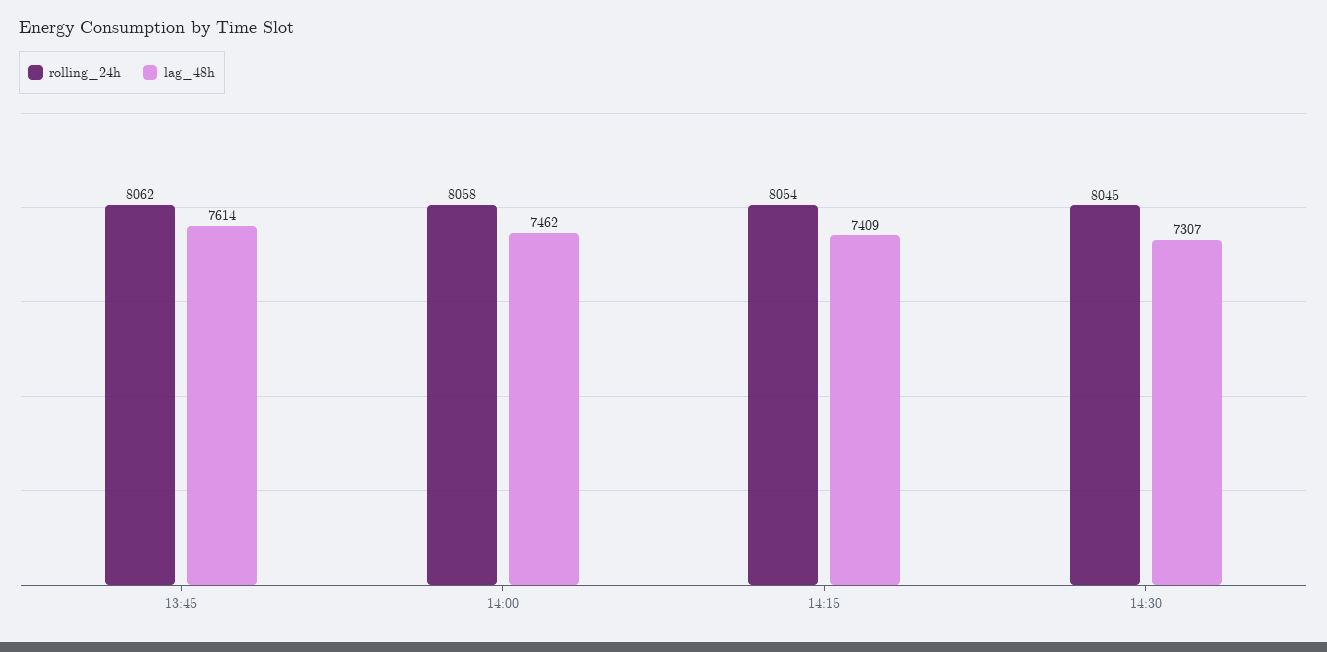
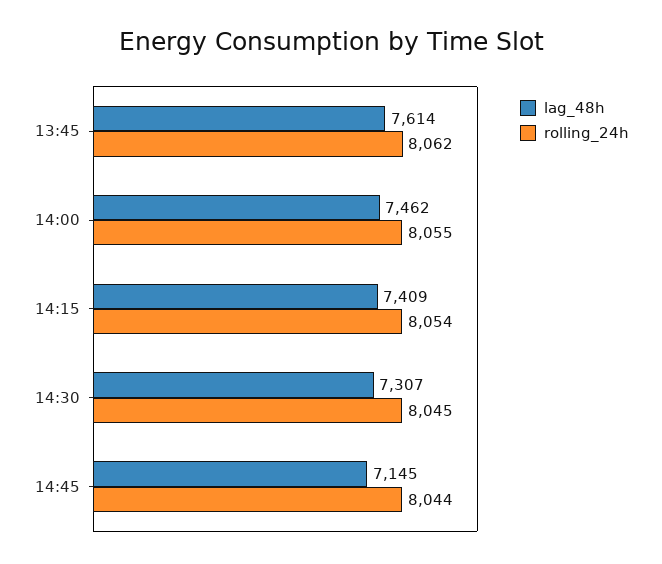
rolling_24h, 14:00: 8058 -> 8055
lag_48h, 14:45: none -> 7145
rolling_24h, 14:45: none -> 8044

